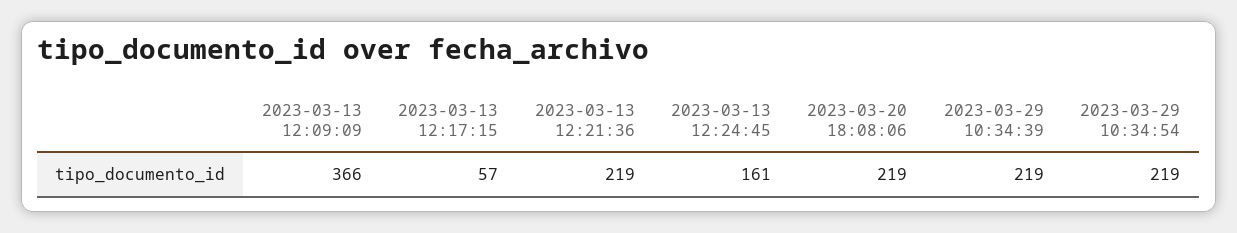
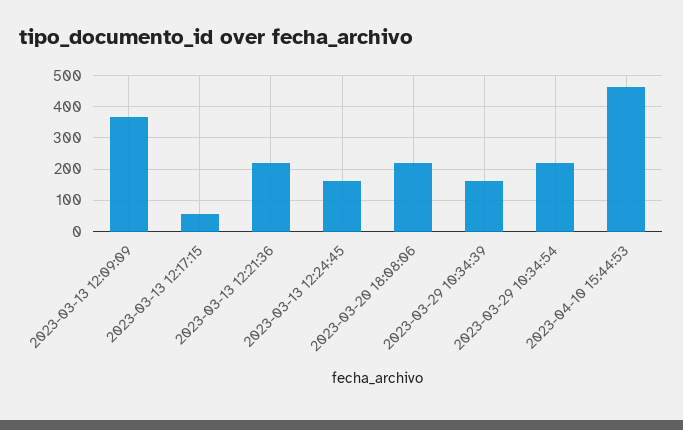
2023-03-29 10:34:39: 219 -> 160
2023-04-10 15:44:53: none -> 460

